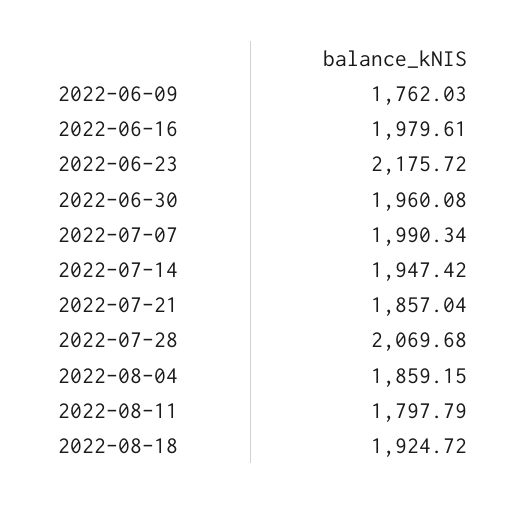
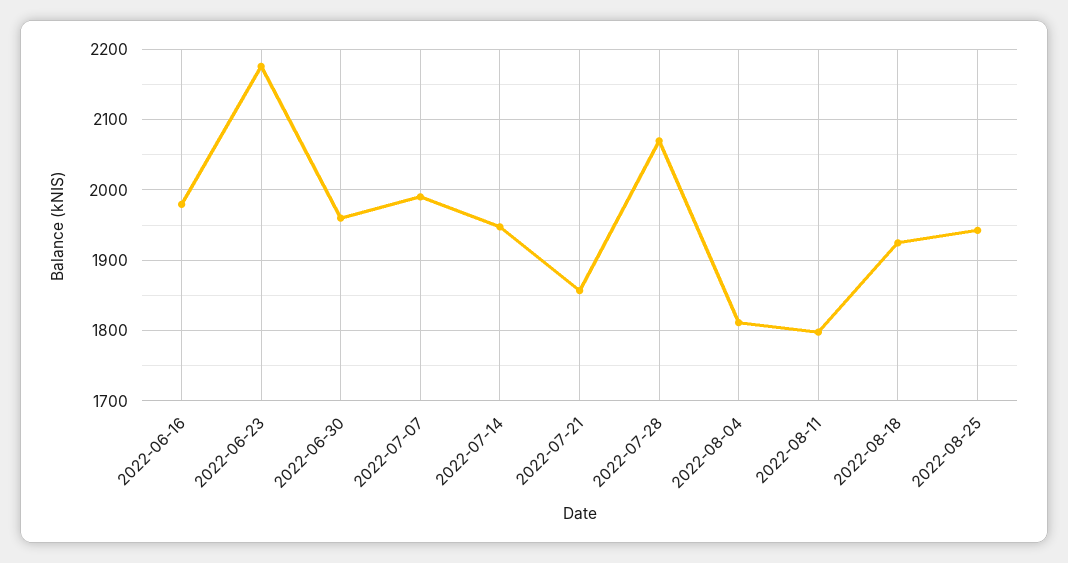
2022-06-09: 1762.03 -> none
2022-08-04: 1859.15 -> 1810
2022-08-25: none -> 1940

